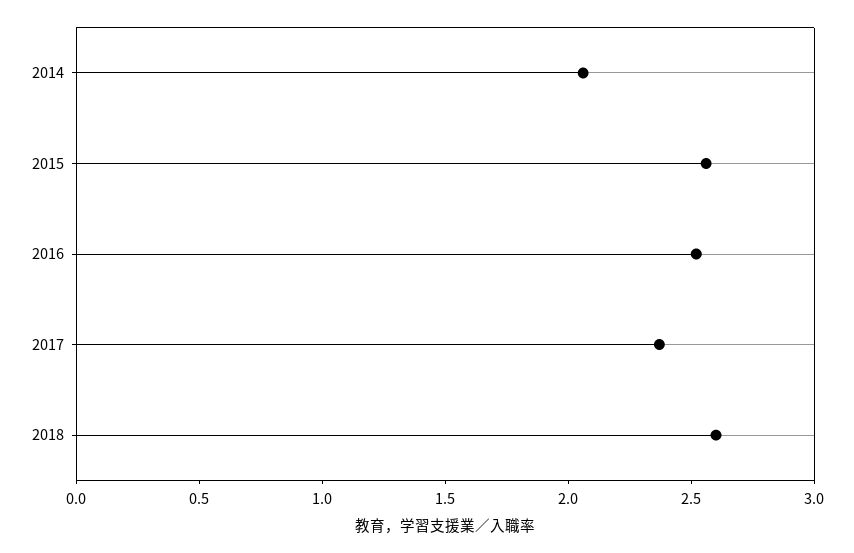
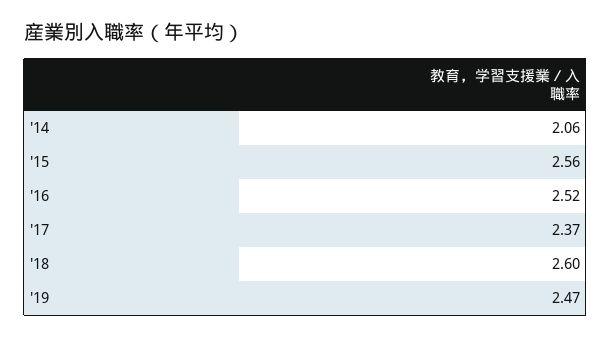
'19: none -> 2.47

